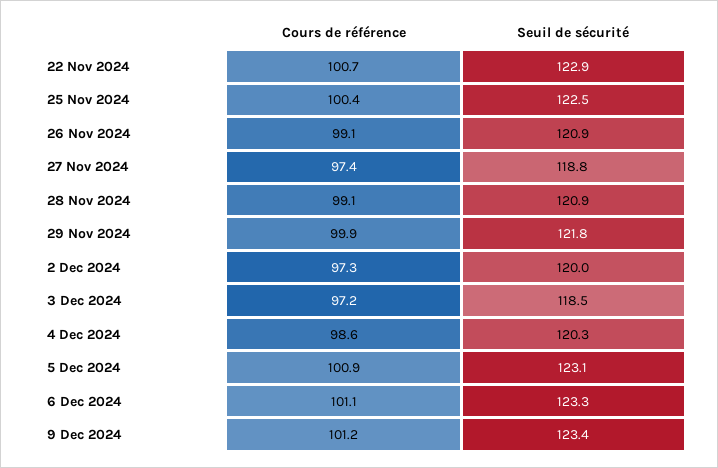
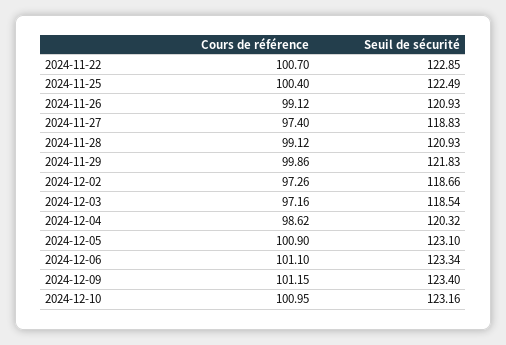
Seuil de sécurité, 2 Dec 2024: 120 -> 118.66
Cours de référence, 2024-12-10: none -> 100.95
Seuil de sécurité, 2024-12-10: none -> 123.16

